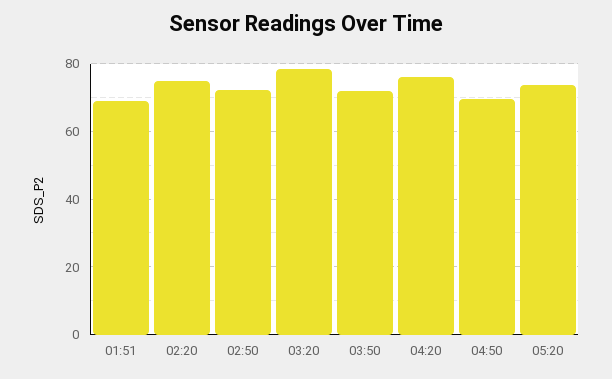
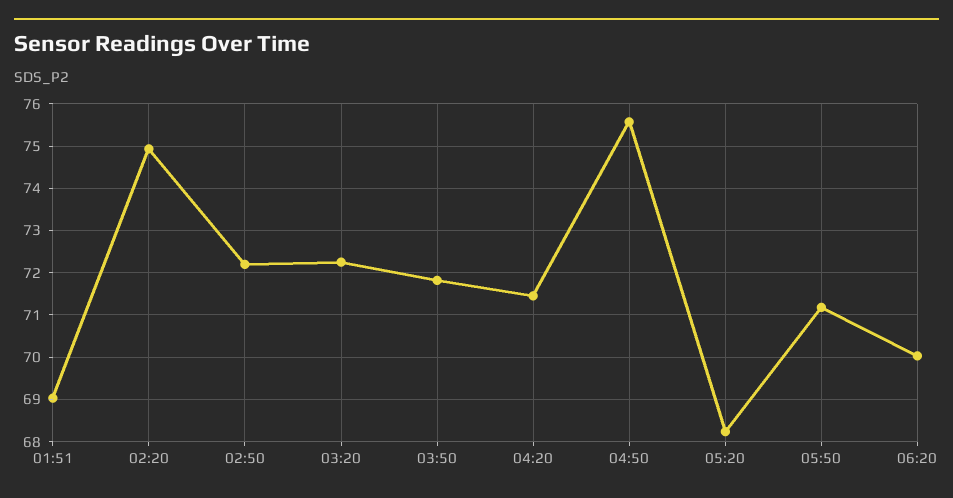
03:20: 78 -> 72.2
04:20: 76 -> 71.4
04:50: 70 -> 75.6
05:20: 74 -> 68.2
05:50: none -> 71.2
06:20: none -> 70

